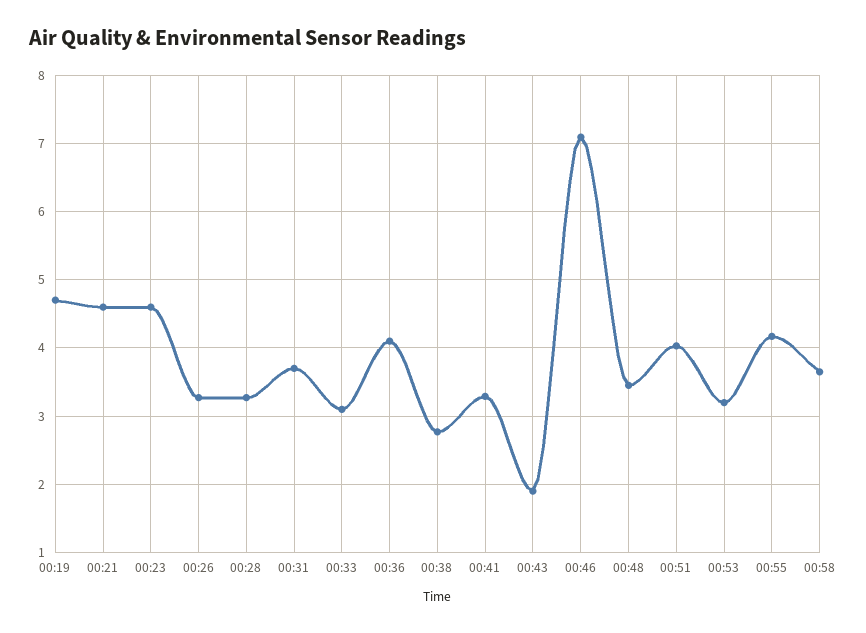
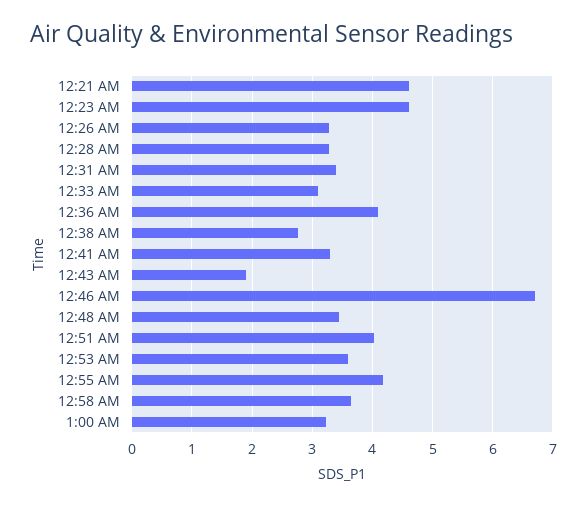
00:19: 4.7 -> none
00:31: 3.7 -> 3.4
00:46: 7.1 -> 6.7
00:53: 3.2 -> 3.6
1:00 AM: none -> 3.2

